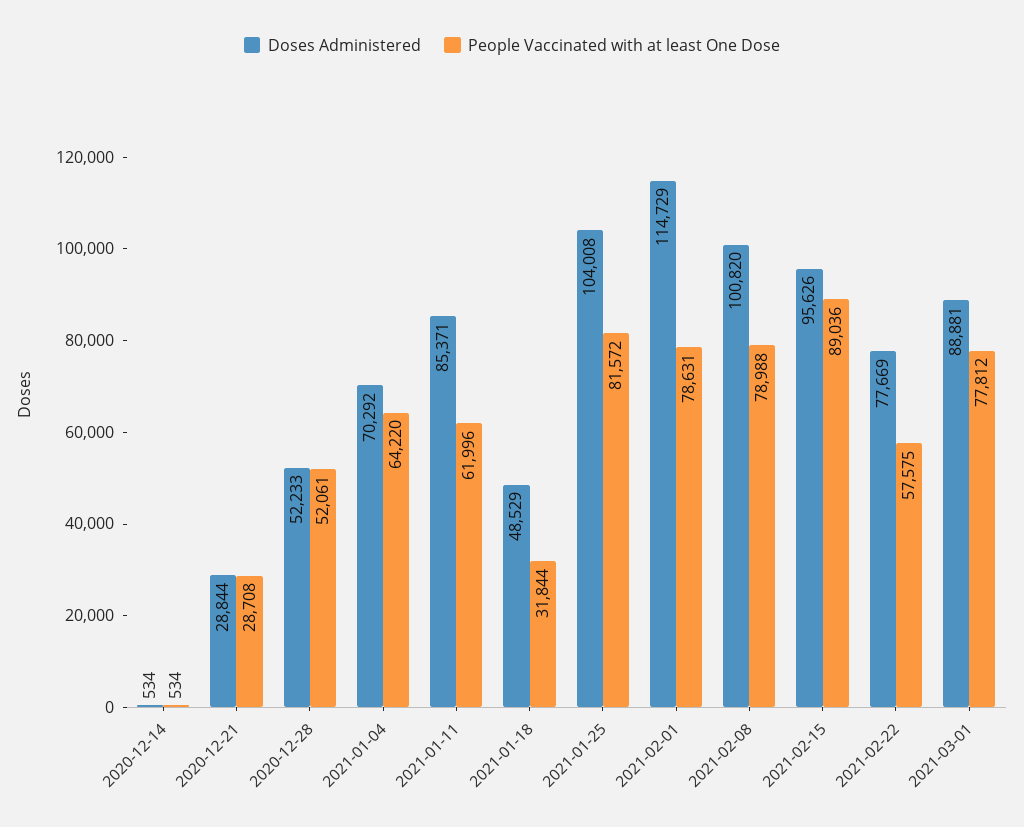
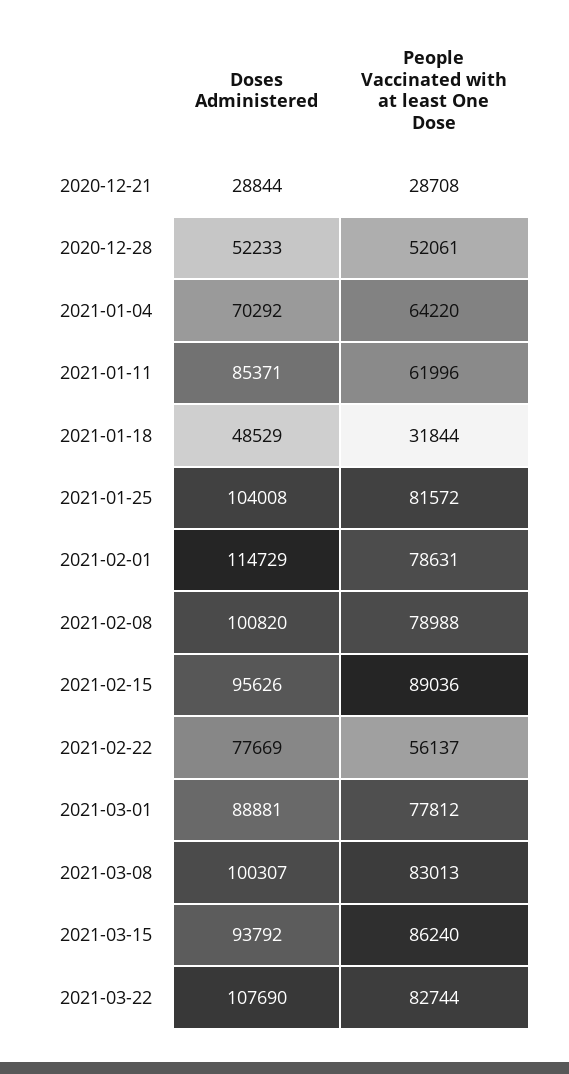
Doses Administered, 2020-12-14: 534 -> none
People Vaccinated with at least One Dose, 2020-12-14: 534 -> none
People Vaccinated with at least One Dose, 2021-02-22: 57575 -> 56137
Doses Administered, 2021-03-08: none -> 100307
People Vaccinated with at least One Dose, 2021-03-08: none -> 83013
Doses Administered, 2021-03-15: none -> 93792
People Vaccinated with at least One Dose, 2021-03-15: none -> 86240
Doses Administered, 2021-03-22: none -> 107690
People Vaccinated with at least One Dose, 2021-03-22: none -> 82744

